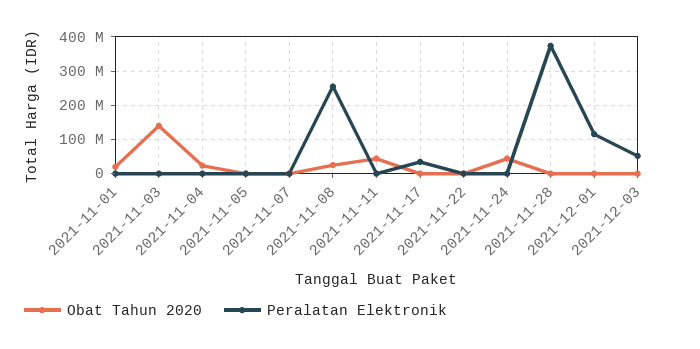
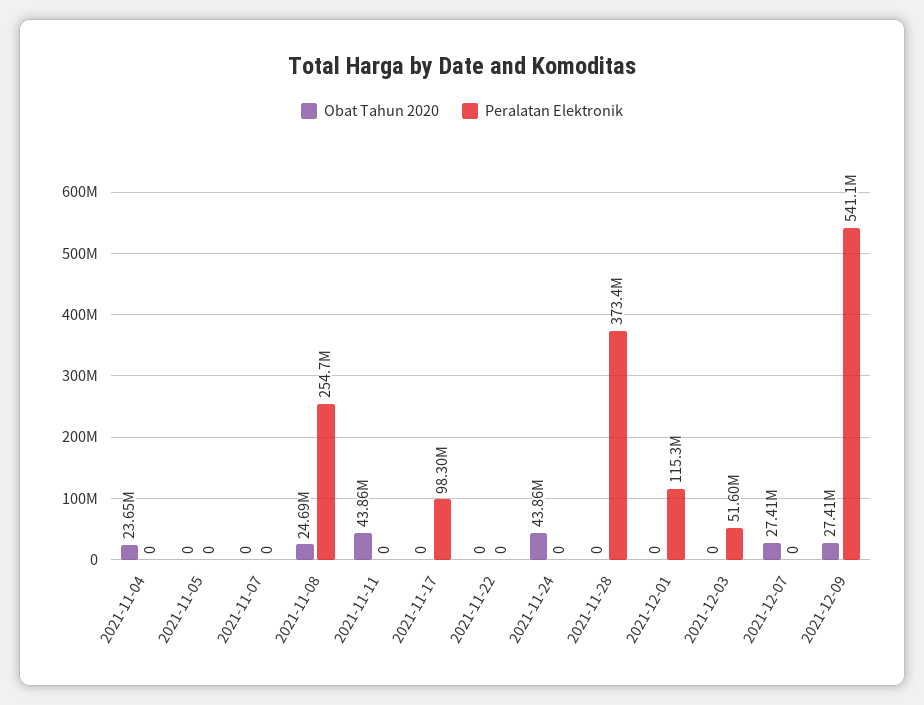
Obat Tahun 2020, 2021-11-01: 20000000 -> none
Peralatan Elektronik, 2021-11-01: 0 -> none
Obat Tahun 2020, 2021-11-03: 140000000 -> none
Peralatan Elektronik, 2021-11-03: 0 -> none
Peralatan Elektronik, 2021-11-17: 40000000 -> 98300000
Obat Tahun 2020, 2021-12-07: none -> 27410000
Peralatan Elektronik, 2021-12-07: none -> 0
Obat Tahun 2020, 2021-12-09: none -> 27410000
Peralatan Elektronik, 2021-12-09: none -> 541100000

